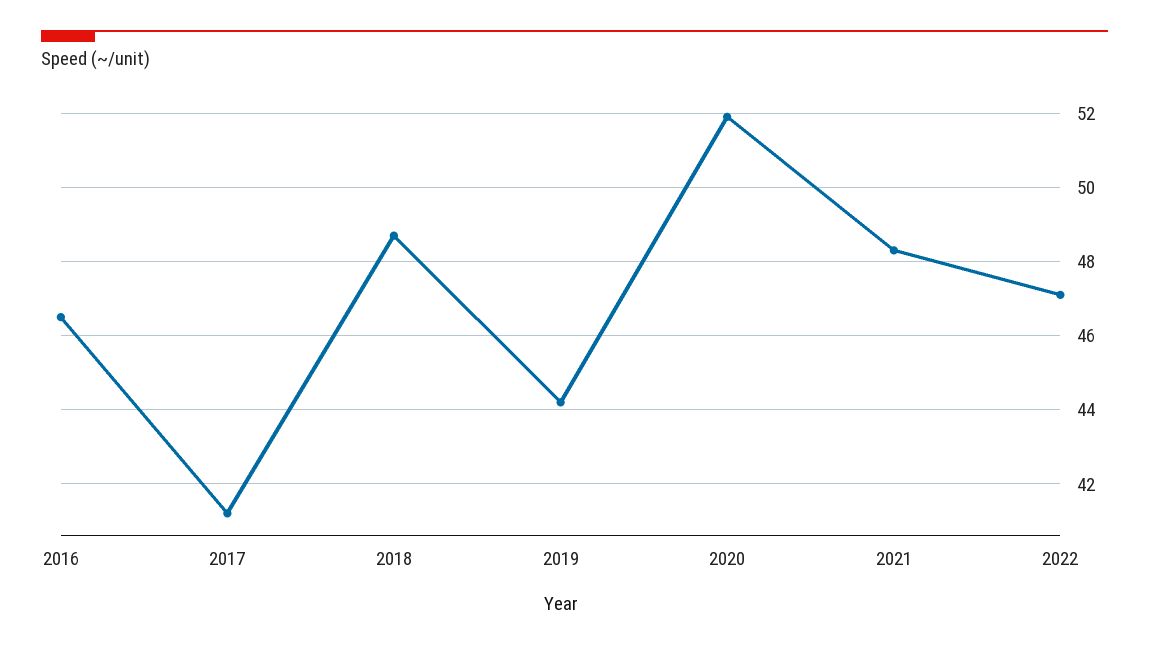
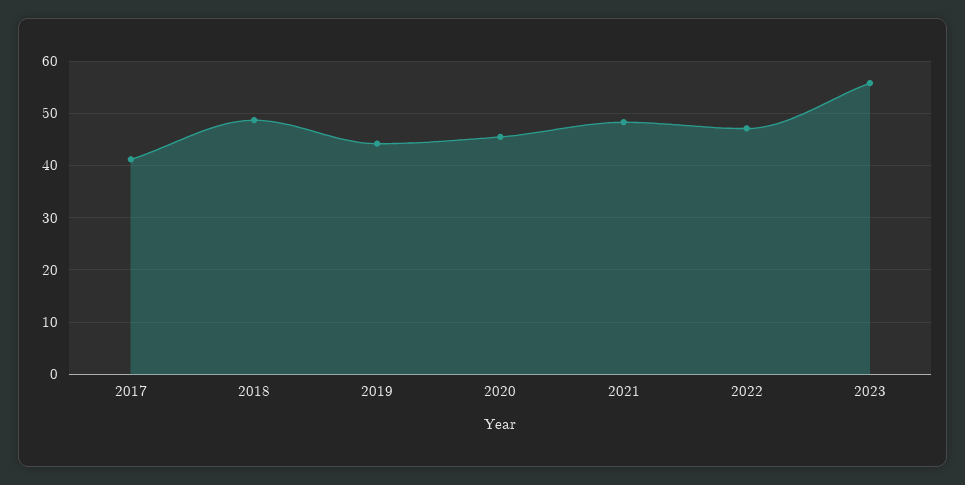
2016: 46.5 -> none
2020: 52 -> 46
2023: none -> 56

